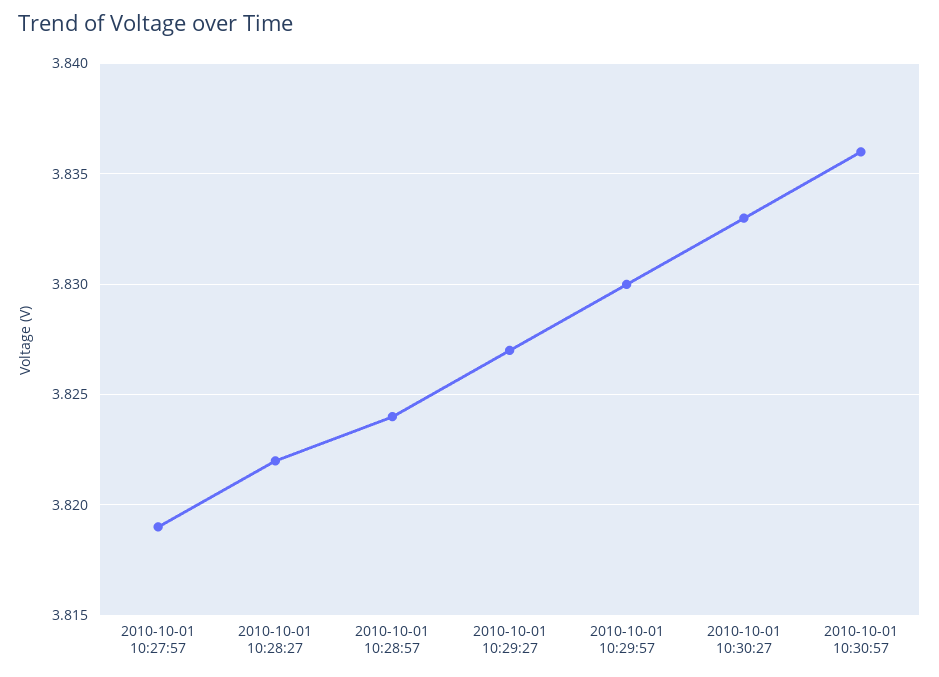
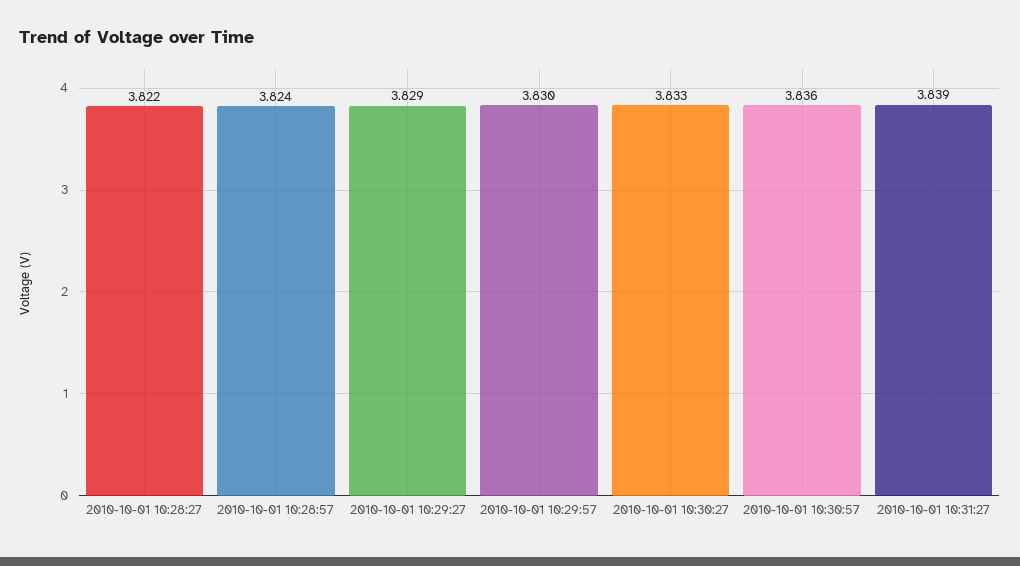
2010-10-01 10:27:57: 3.819 -> none
2010-10-01 10:29:27: 3.827 -> 3.829
2010-10-01 10:31:27: none -> 3.839

